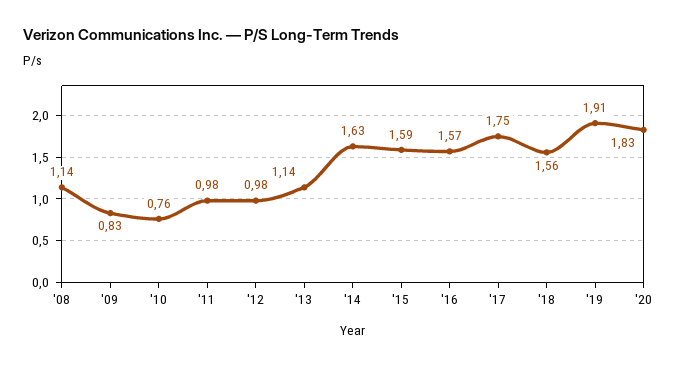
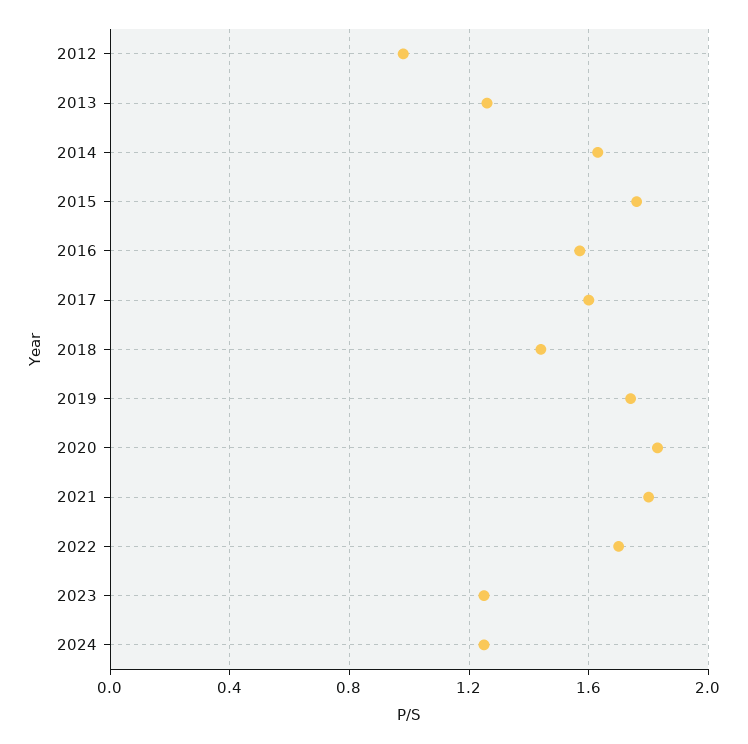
'08: 1.14 -> none
'09: 0.83 -> none
'10: 0.76 -> none
'11: 0.98 -> none
'13: 1.14 -> 1.25
'15: 1.59 -> 1.75
'17: 1.75 -> 1.6
'18: 1.56 -> 1.45
'19: 1.91 -> 1.75
2021: none -> 1.8
2022: none -> 1.7
2023: none -> 1.25
2024: none -> 1.25

